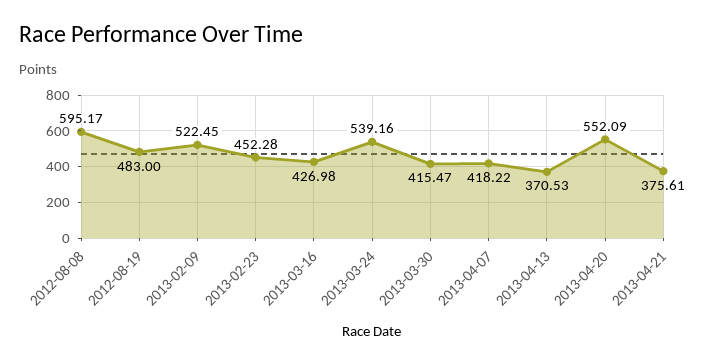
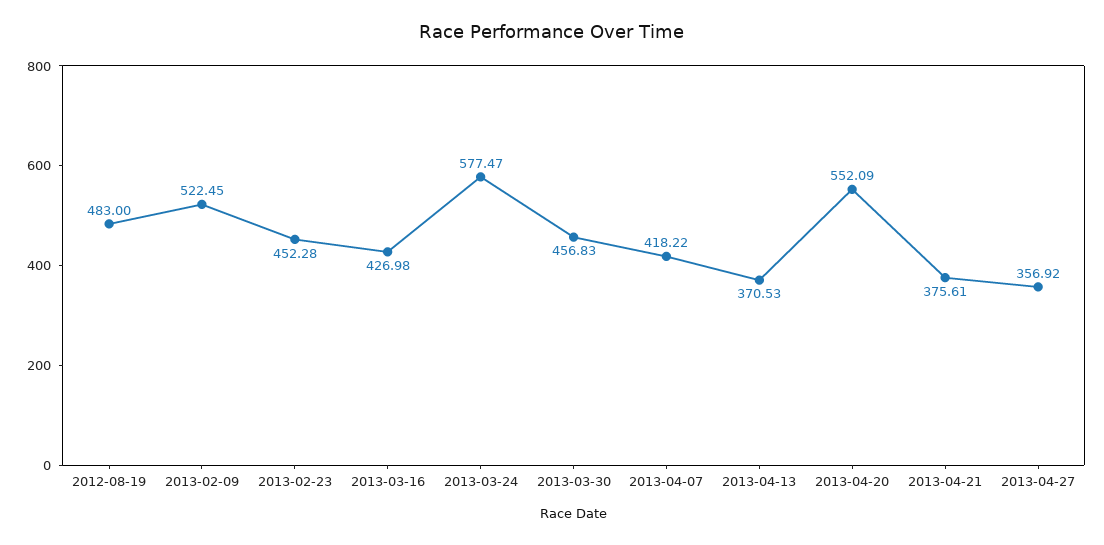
2012-08-08: 595.17 -> none
2013-03-24: 539.16 -> 577.47
2013-03-30: 415.47 -> 456.83
2013-04-27: none -> 356.92

